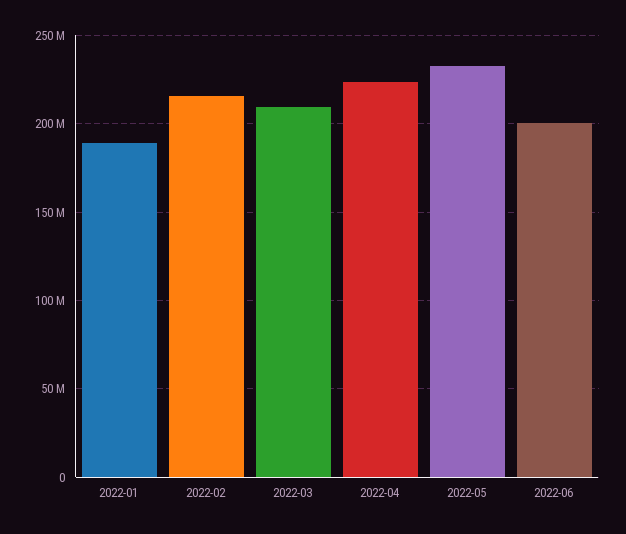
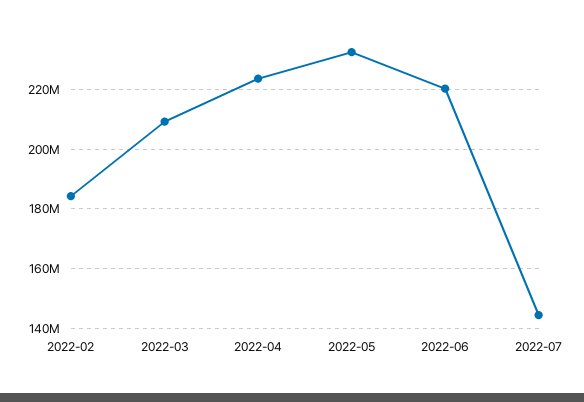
2022-01: 190000000 -> none
2022-02: 215000000 -> 185000000
2022-06: 200000000 -> 220000000
2022-07: none -> 145000000

